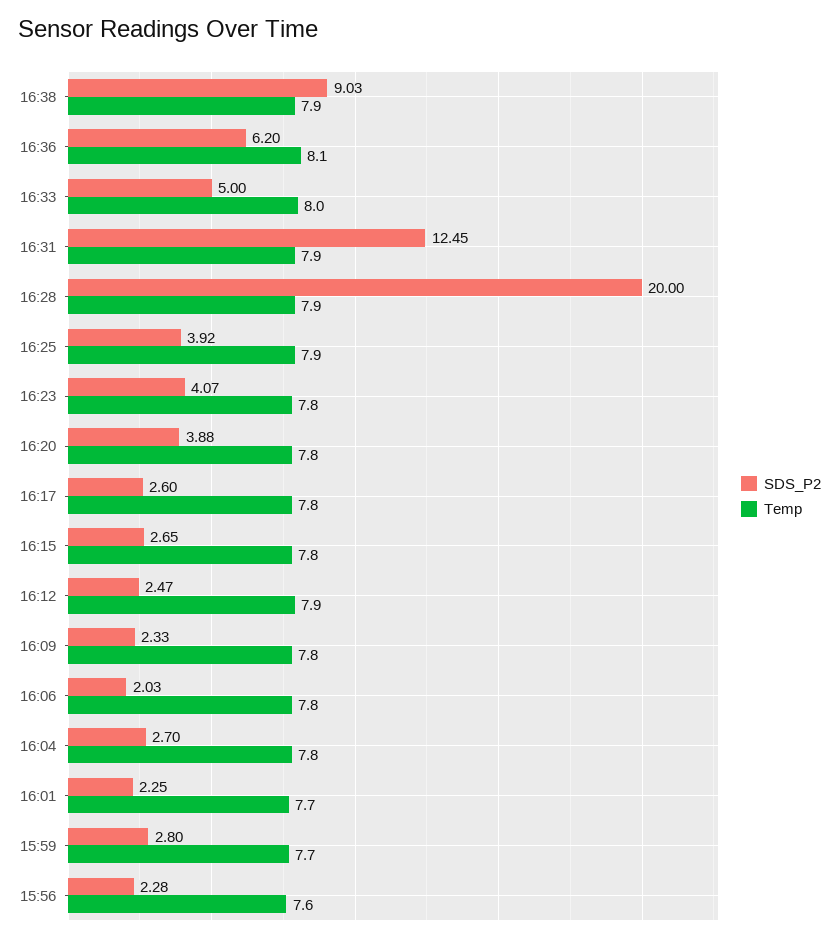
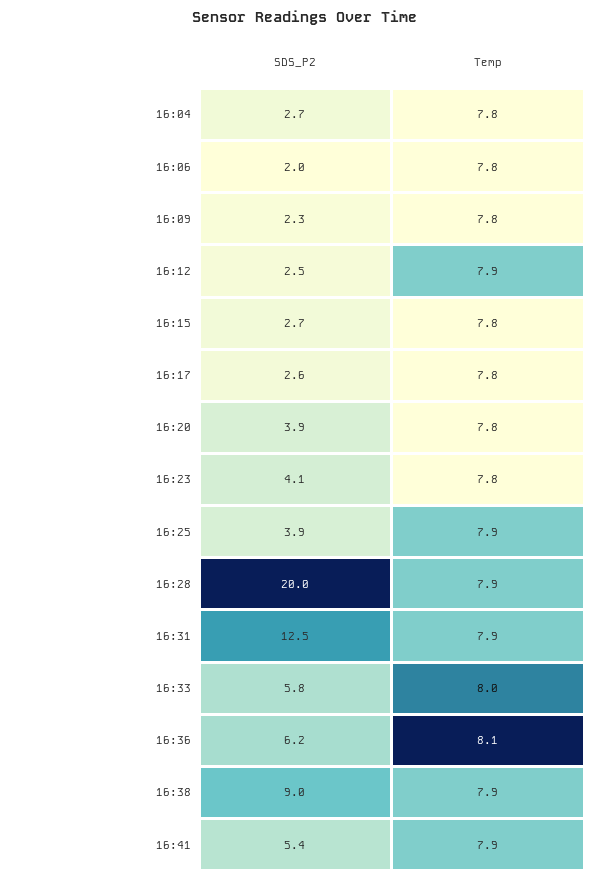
SDS_P2, 16:33: 5 -> 5.8
SDS_P2, 16:01: 2.25 -> none
Temp, 16:01: 7.7 -> none
SDS_P2, 15:59: 2.8 -> none
Temp, 15:59: 7.7 -> none
SDS_P2, 15:56: 2.28 -> none
Temp, 15:56: 7.6 -> none
SDS_P2, 16:41: none -> 5.4
Temp, 16:41: none -> 7.9

